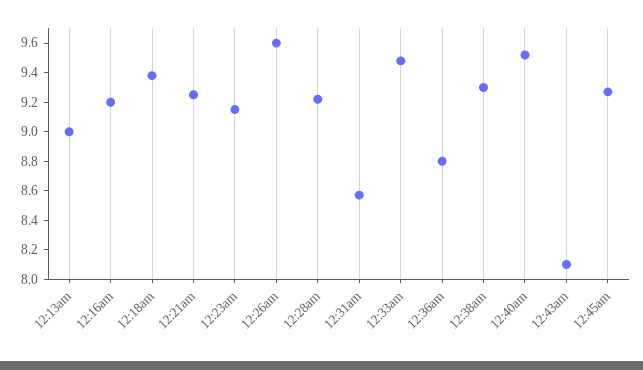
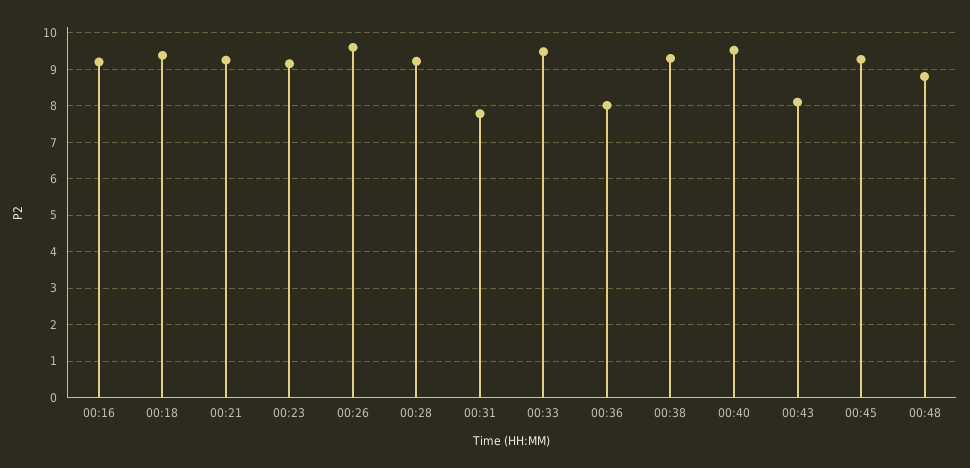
12:13am: 9 -> none
12:31am: 8.6 -> 7.8
12:36am: 8.8 -> 8
00:48: none -> 8.8

